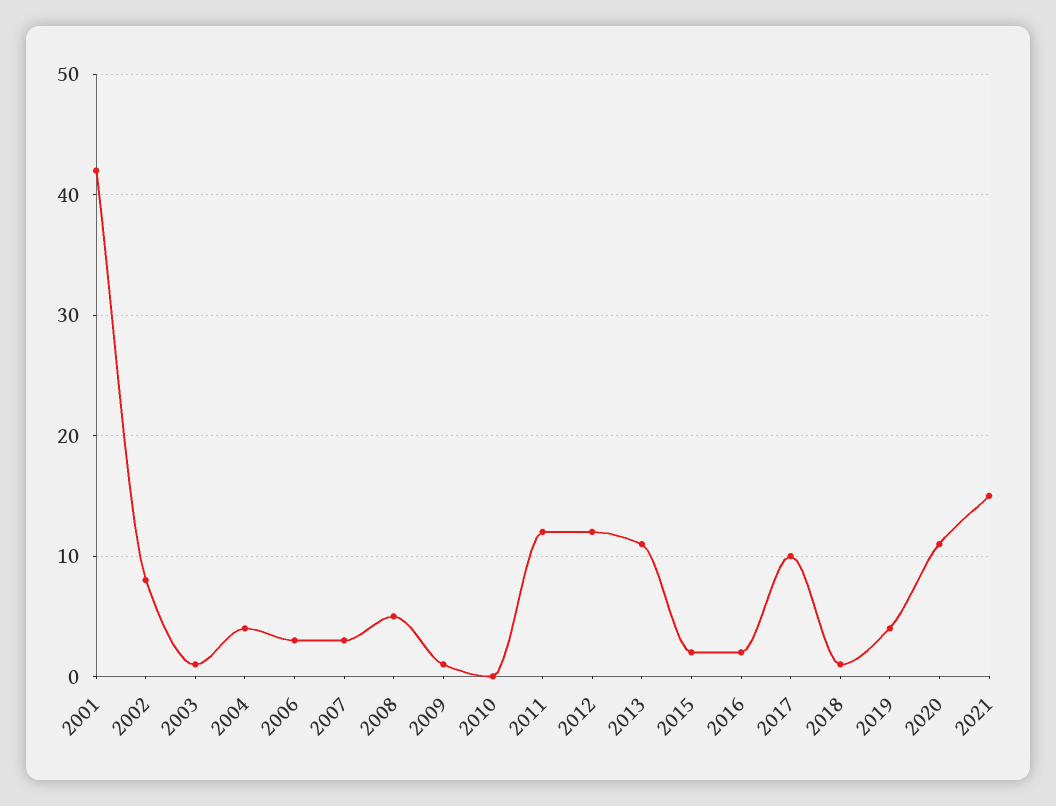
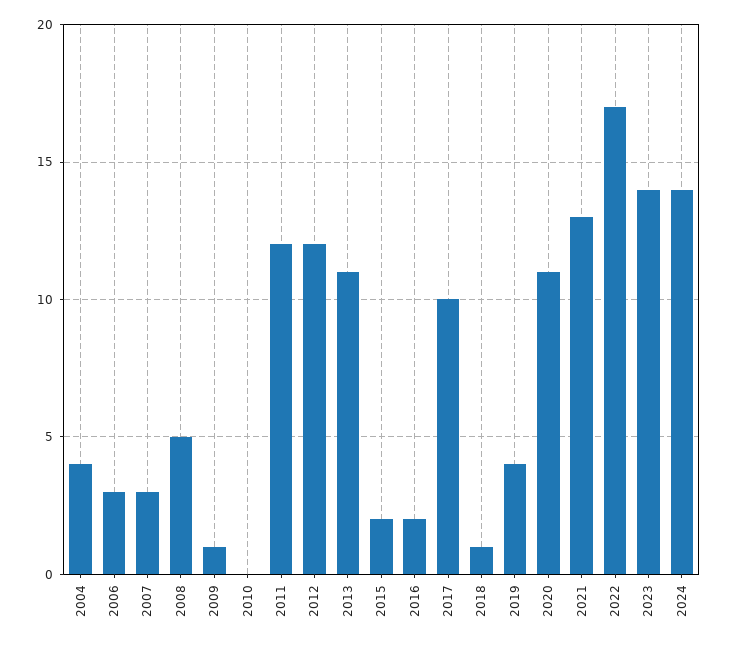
2001: 42 -> none
2002: 8 -> none
2003: 1 -> none
2021: 15 -> 13
2022: none -> 17
2023: none -> 14
2024: none -> 14

